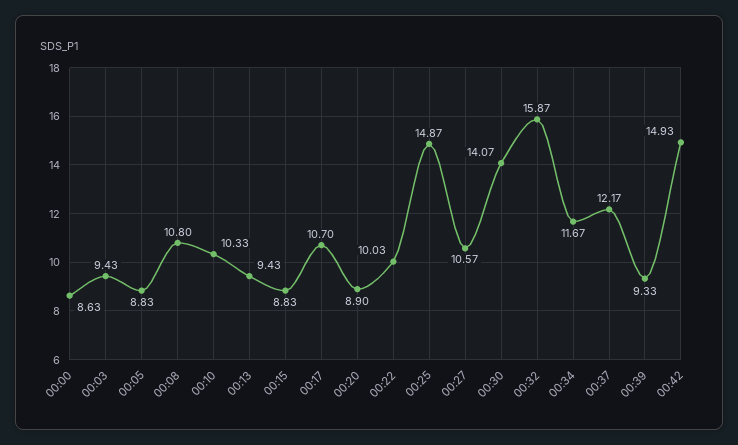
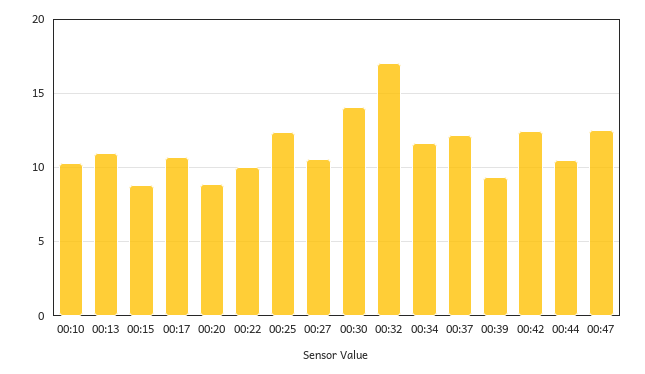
00:00: 8.63 -> none
00:03: 9.43 -> none
00:05: 8.83 -> none
00:08: 10.8 -> none
00:13: 9.43 -> 11
00:25: 14.87 -> 12.5
00:32: 15.87 -> 17
00:42: 14.93 -> 12.5
00:44: none -> 10.5
00:47: none -> 12.5

